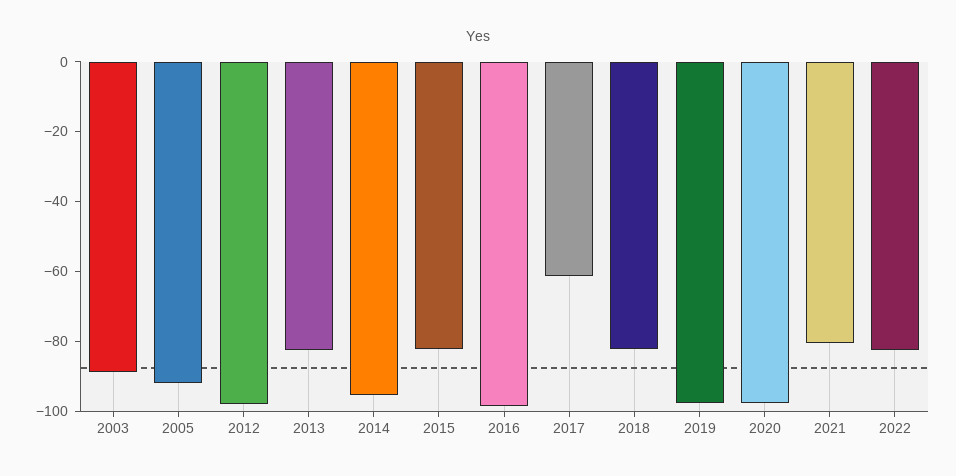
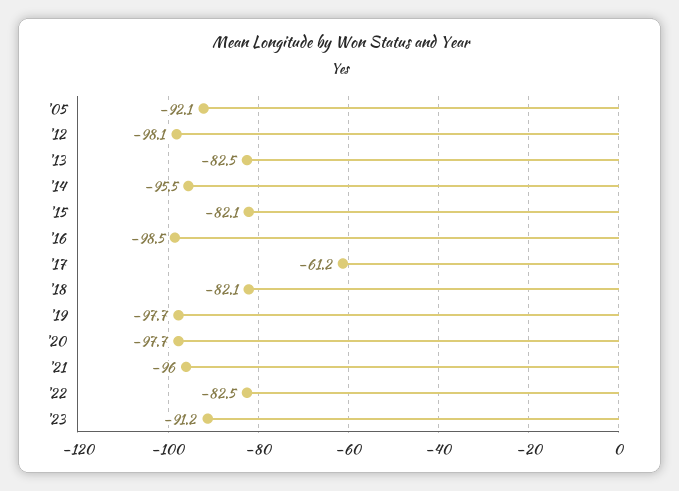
2003: -90 -> none
2021: -80 -> -96
'23: none -> -91.2

